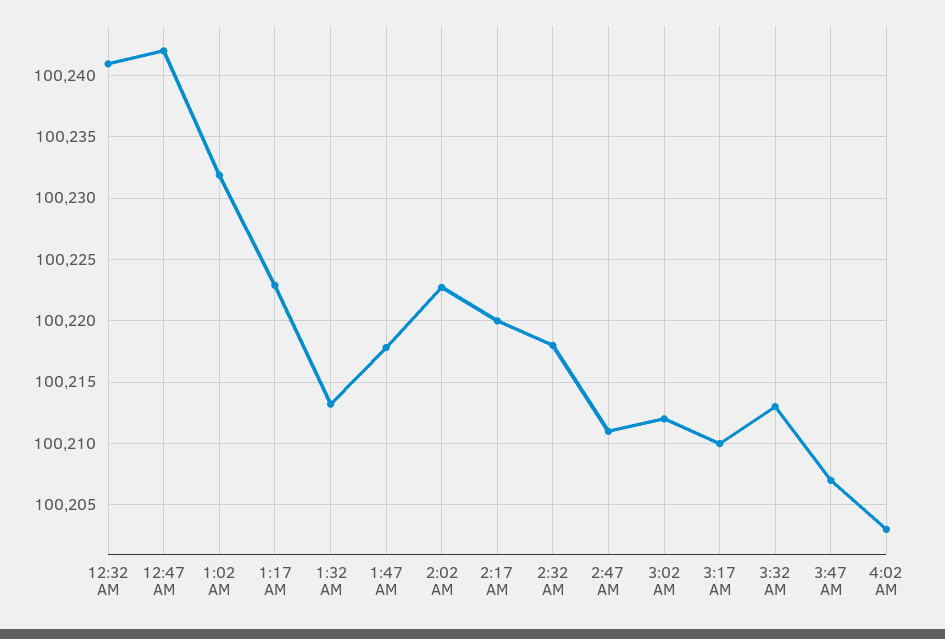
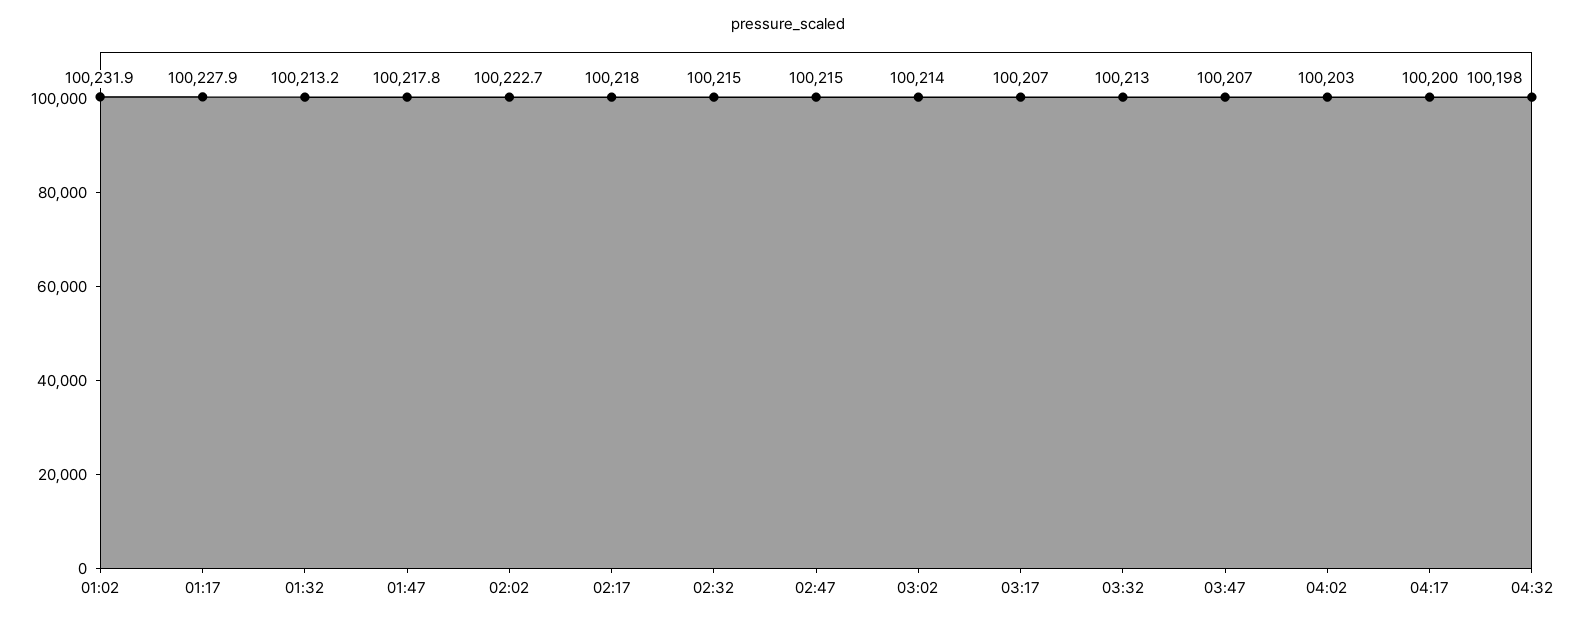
12:32 AM: 100241 -> none
12:47 AM: 100242 -> none
1:17 AM: 100223 -> 100227.9
2:17 AM: 100220 -> 100218
2:32 AM: 100218 -> 100215
2:47 AM: 100211 -> 100215
3:02 AM: 100212 -> 100214
3:17 AM: 100210 -> 100207
04:17: none -> 100200
04:32: none -> 100198

